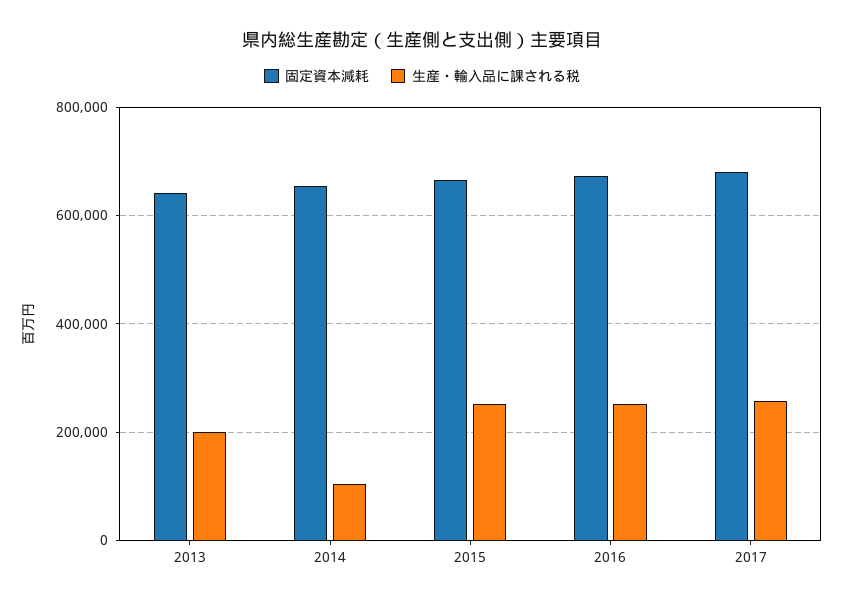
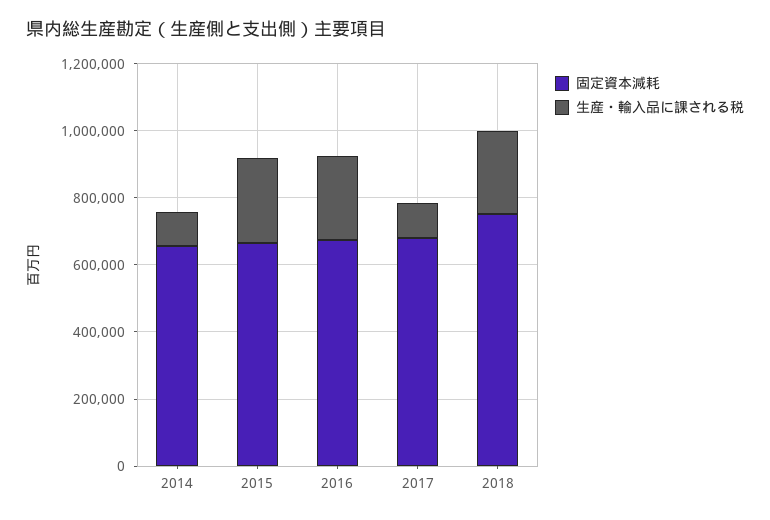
固定資本減耗, 2013: 640000 -> none
生産・輸入品に課される税, 2013: 200000 -> none
生産・輸入品に課される税, 2017: 260000 -> 100000
固定資本減耗, 2018: none -> 750000
生産・輸入品に課される税, 2018: none -> 250000

